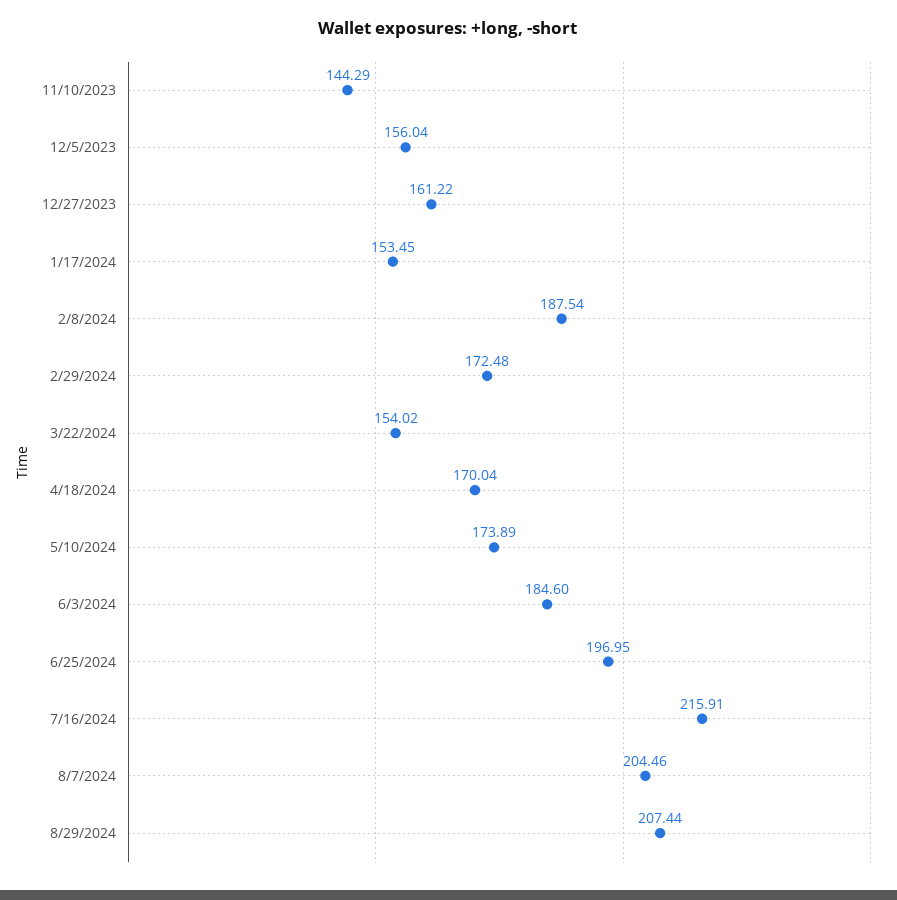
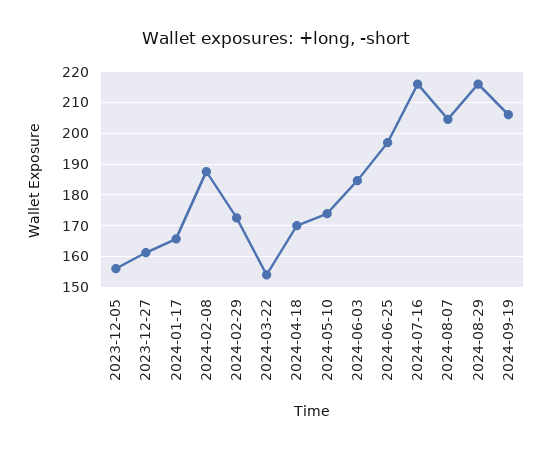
11/10/2023: 144.29 -> none
1/17/2024: 153.45 -> 166
8/29/2024: 207.44 -> 216
2024-09-19: none -> 206

